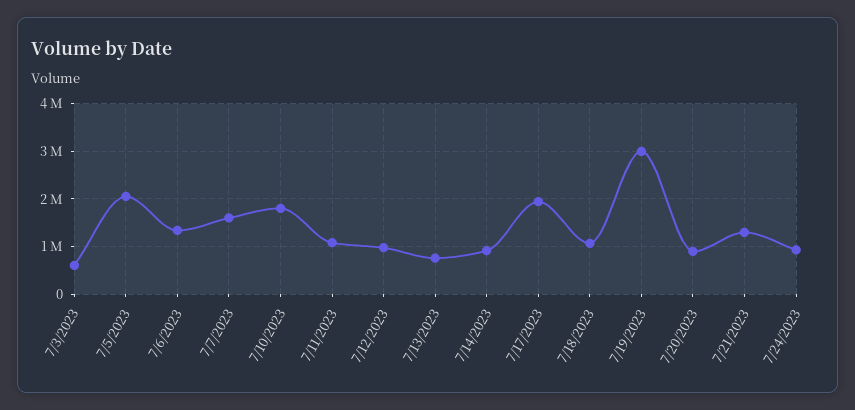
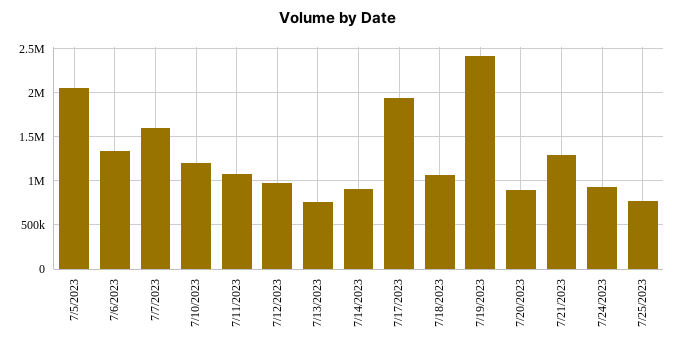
7/3/2023: 600000 -> none
7/10/2023: 1800000 -> 1200000
7/19/2023: 3000000 -> 2400000
7/25/2023: none -> 800000

